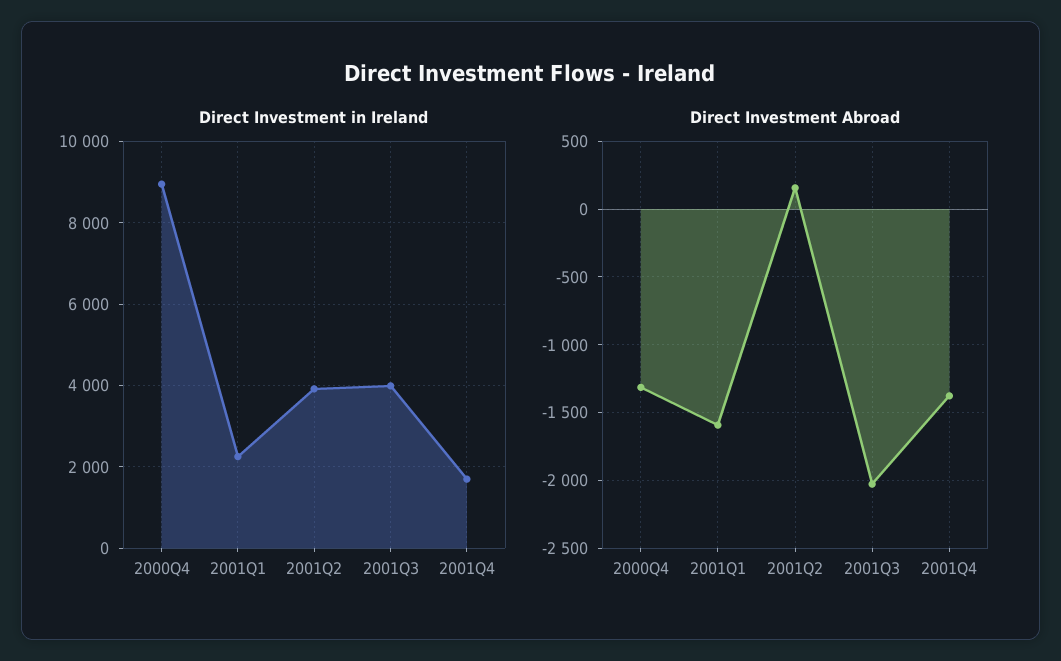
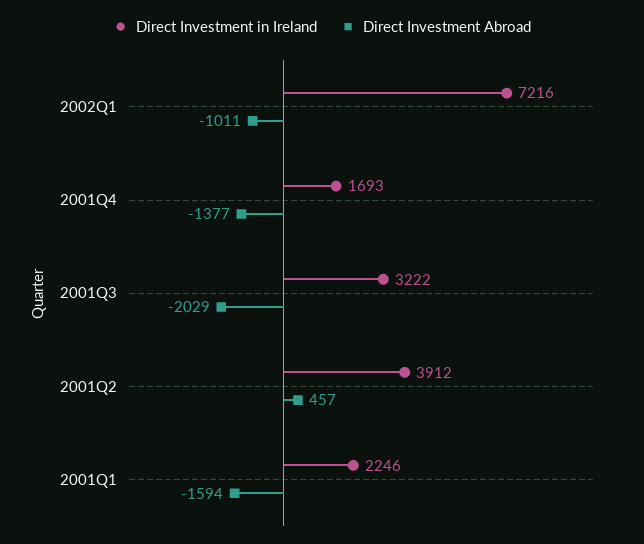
Direct Investment in Ireland, 2000Q4: 9000 -> none
Direct Investment in Ireland, 2001Q3: 4000 -> 3222
Direct Investment Abroad, 2000Q4: -1300 -> none
Direct Investment Abroad, 2001Q2: 150 -> 457
Direct Investment in Ireland, 2002Q1: none -> 7216
Direct Investment Abroad, 2002Q1: none -> -1011

